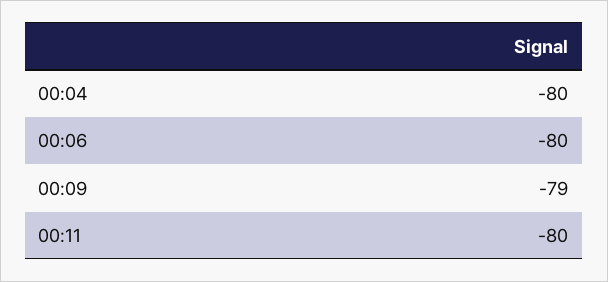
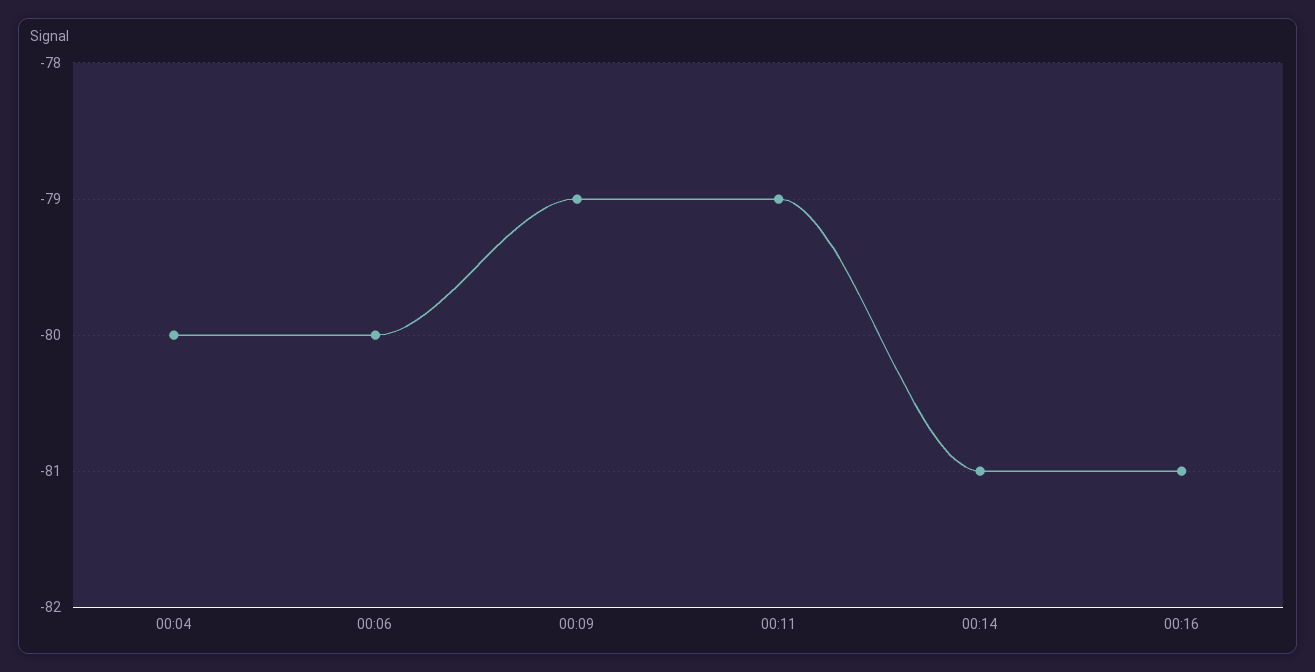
00:11: -80 -> -79
00:14: none -> -81
00:16: none -> -81

